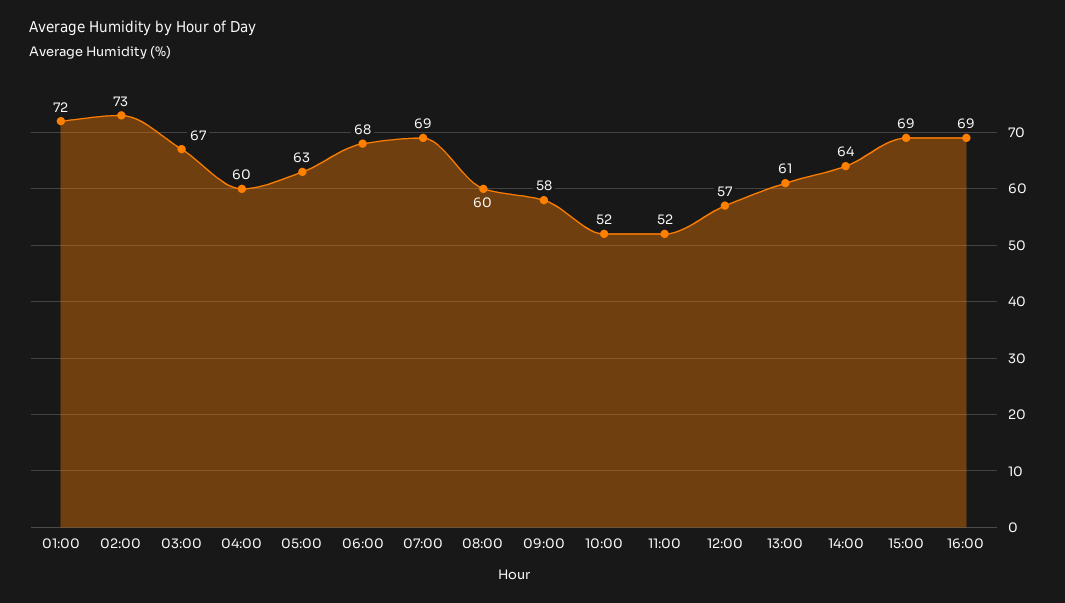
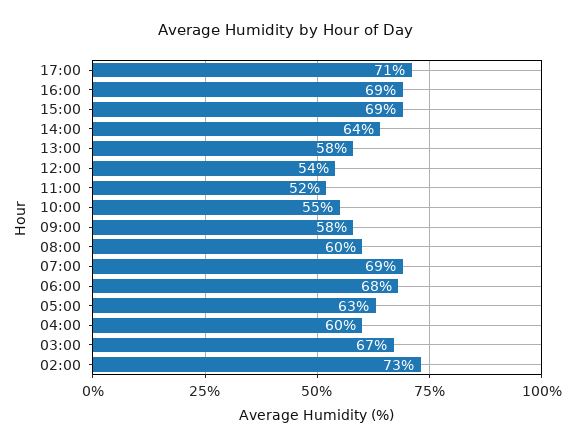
01:00: 72 -> none
10:00: 52 -> 55
12:00: 57 -> 54
13:00: 61 -> 58
17:00: none -> 71

